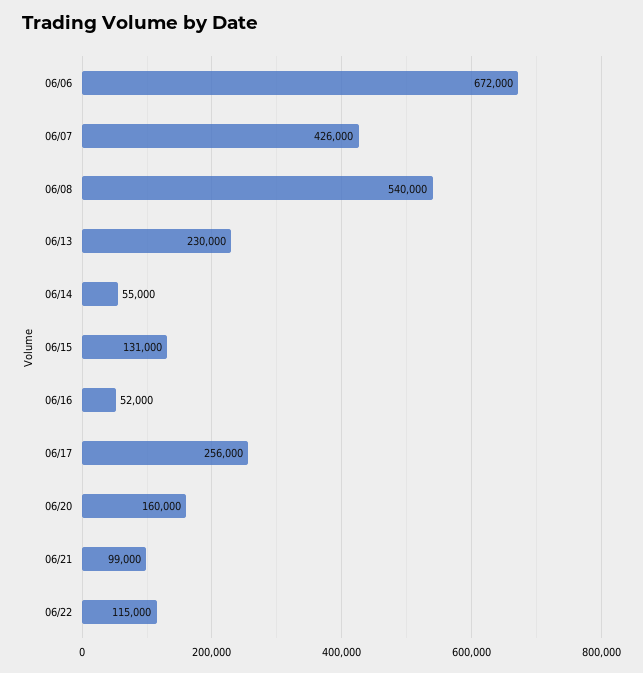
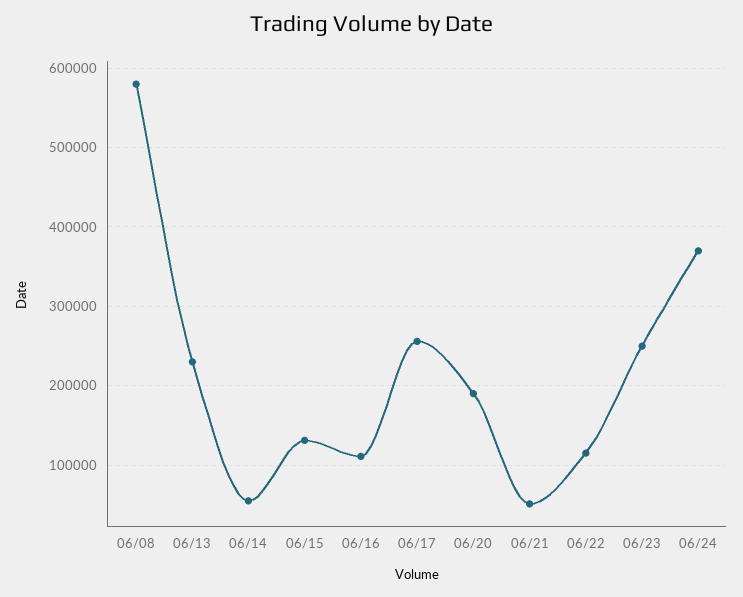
06/06: 672000 -> none
06/07: 426000 -> none
06/08: 540000 -> 580000
06/16: 52000 -> 110000
06/20: 160000 -> 190000
06/21: 99000 -> 50000
06/23: none -> 250000
06/24: none -> 370000

